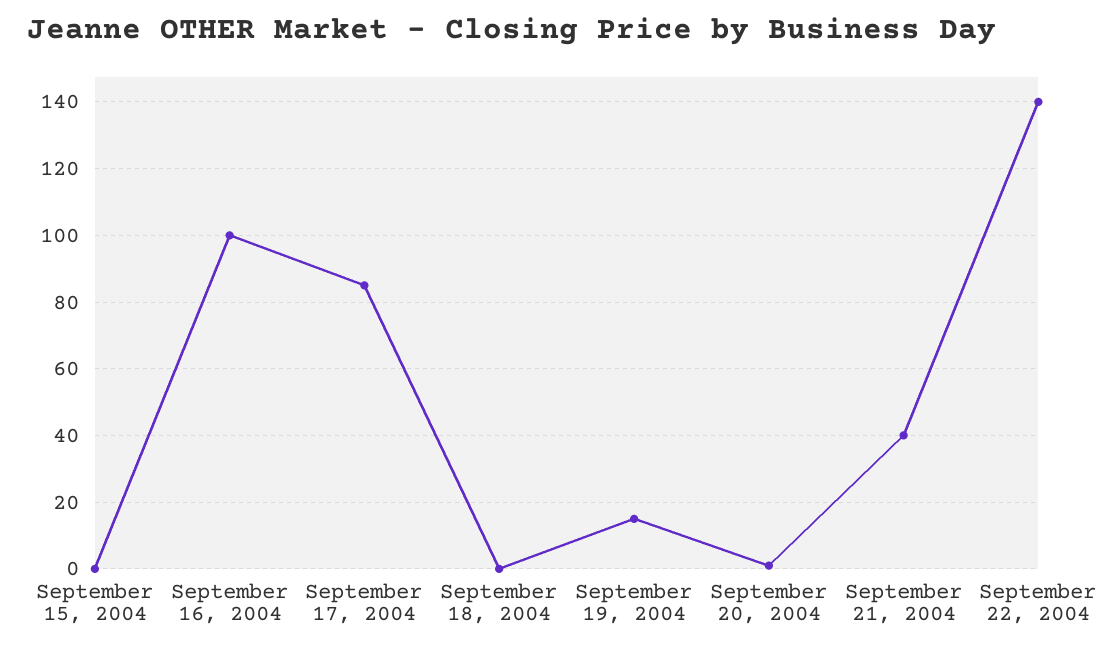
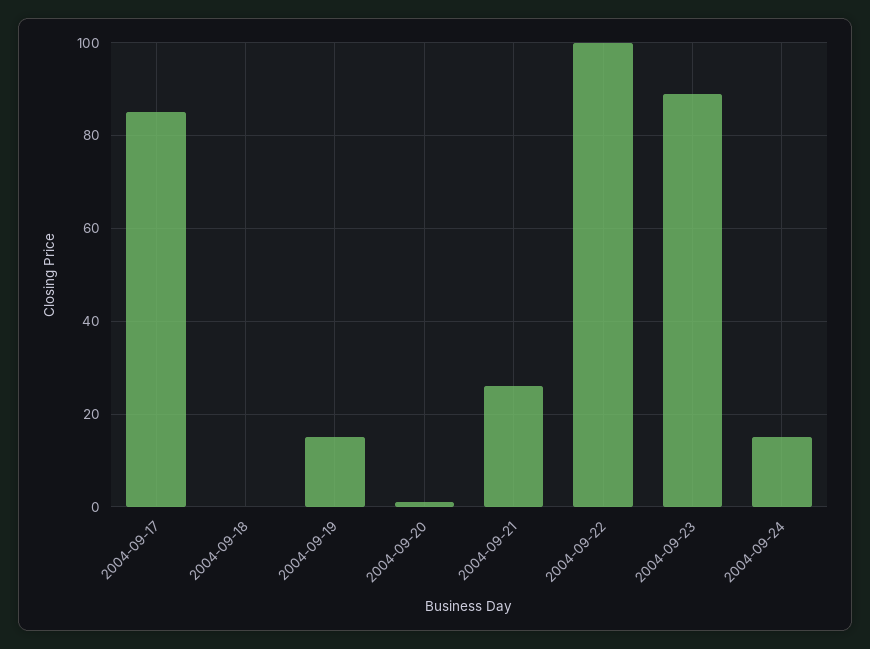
September 15, 2004: 0 -> none
September 16, 2004: 100 -> none
September 21, 2004: 40 -> 25
September 22, 2004: 140 -> 100
2004-09-23: none -> 90
2004-09-24: none -> 15

